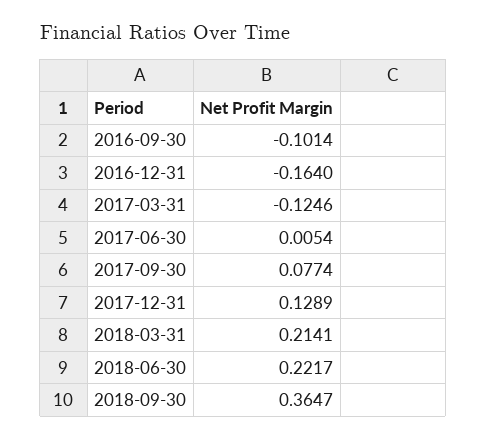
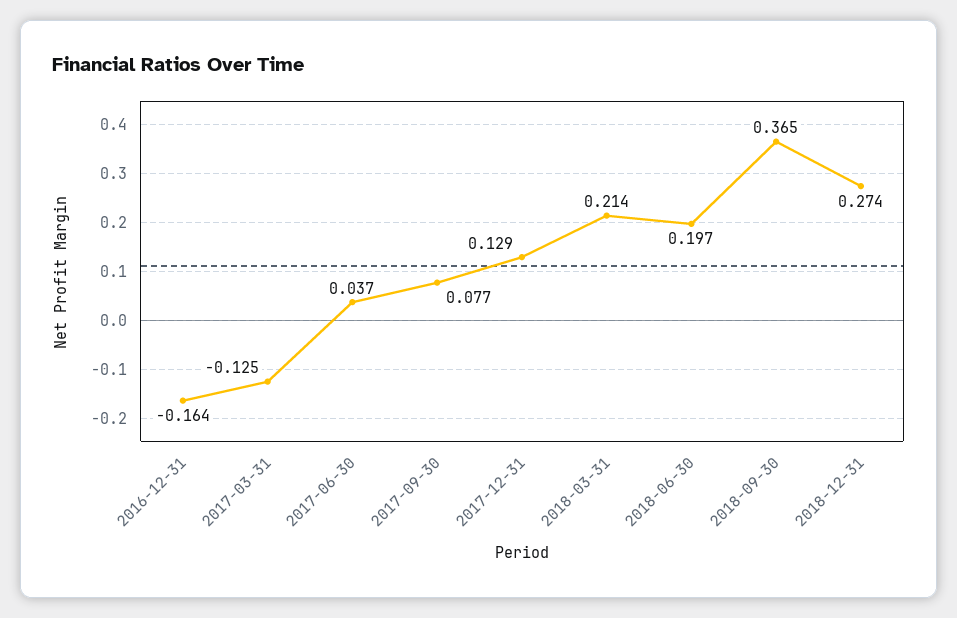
2016-09-30: -0.1014 -> none
2017-06-30: 0.0054 -> 0.037
2018-06-30: 0.2217 -> 0.197
2018-12-31: none -> 0.274

